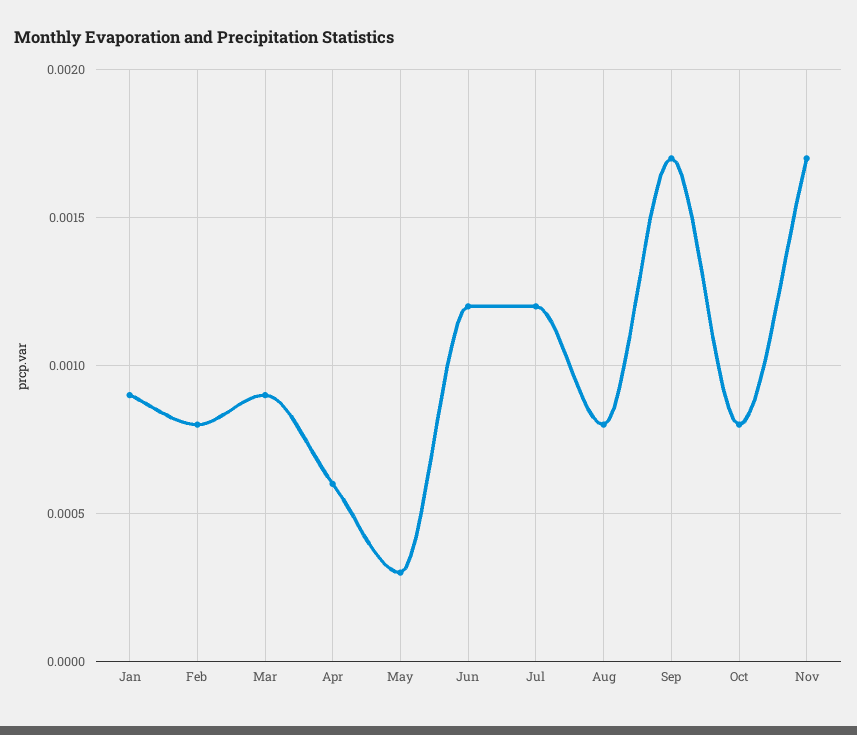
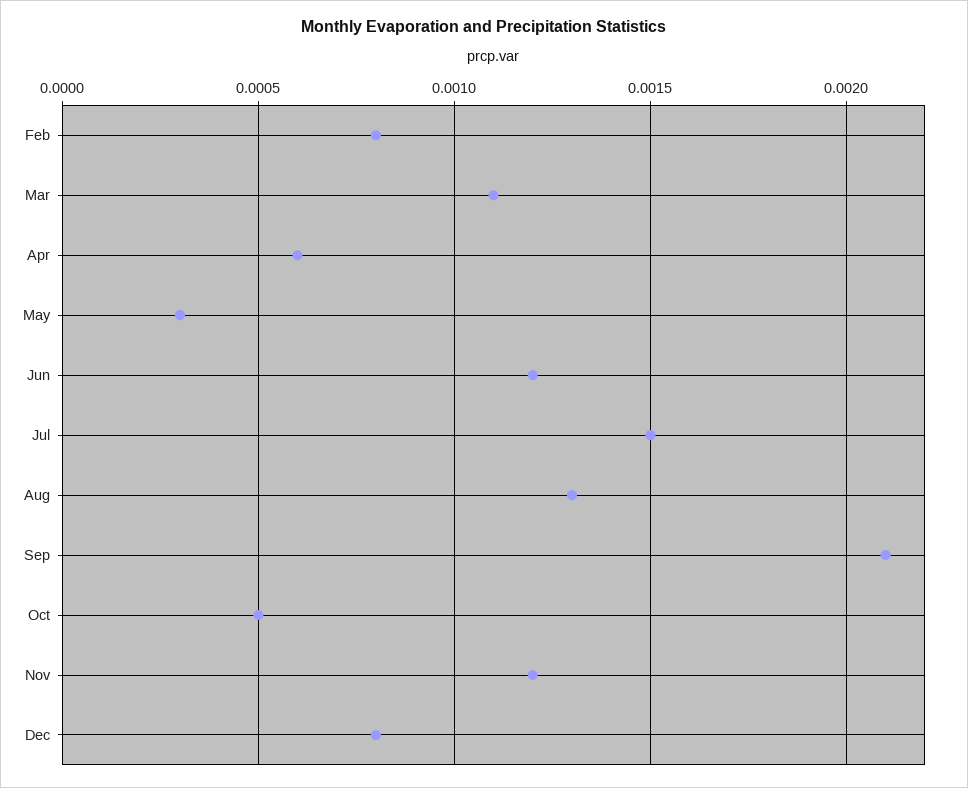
Jan: 0.0009 -> none
Mar: 0.0009 -> 0.0011
Jul: 0.0012 -> 0.0015
Aug: 0.0008 -> 0.0013
Sep: 0.0017 -> 0.0021
Oct: 0.0008 -> 0.0005
Nov: 0.0017 -> 0.0012
Dec: none -> 0.0008

